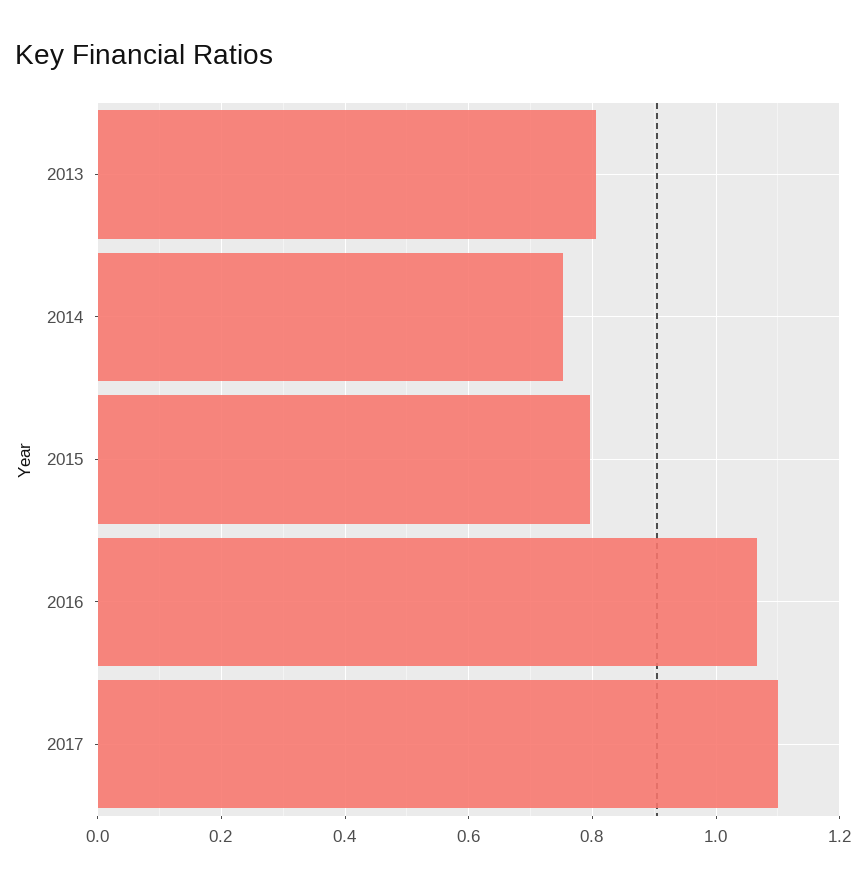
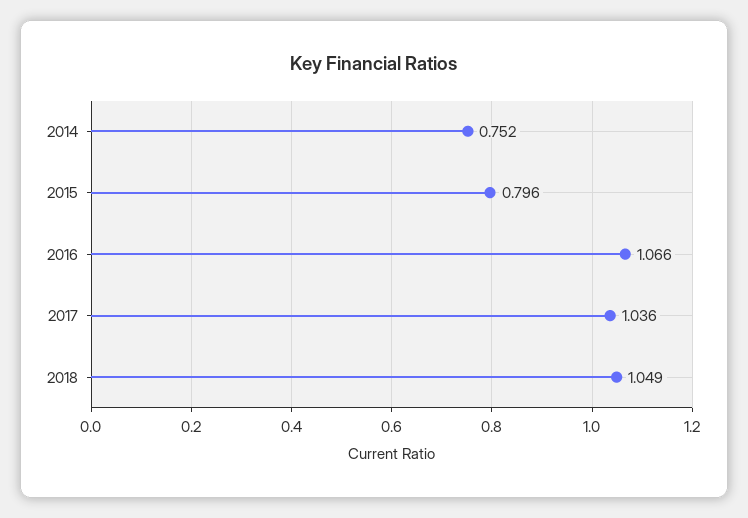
2013: 0.8 -> none
2017: 1.1 -> 1.036
2018: none -> 1.049

